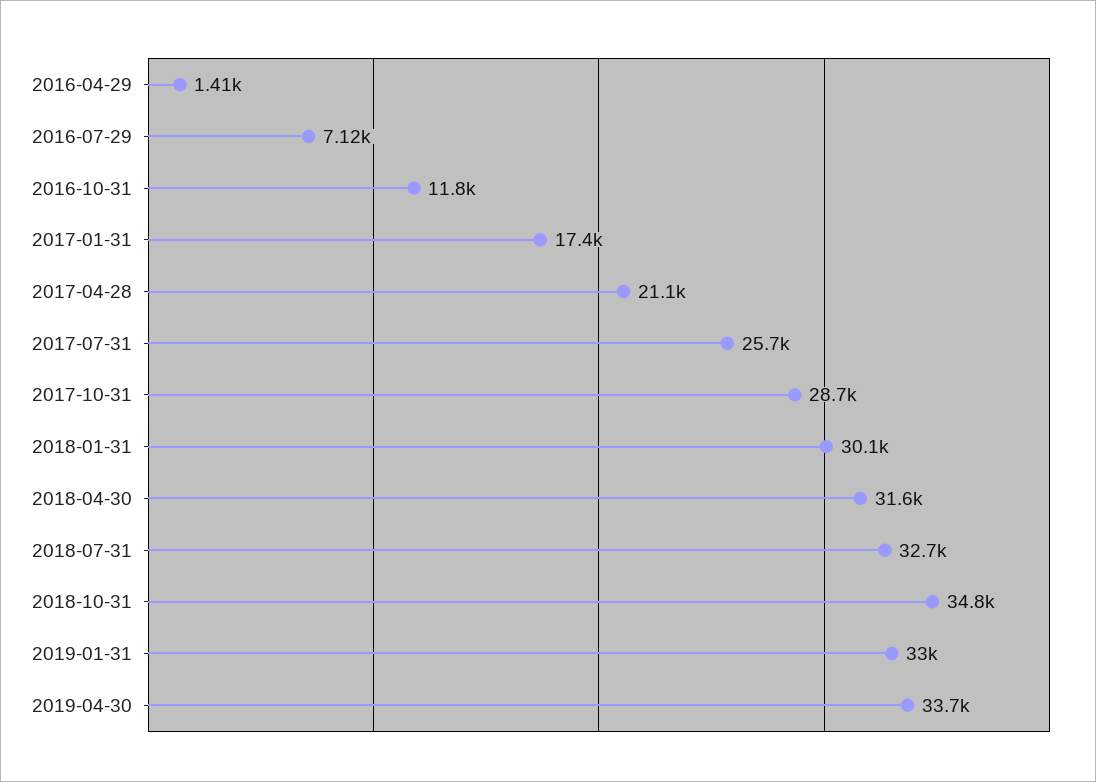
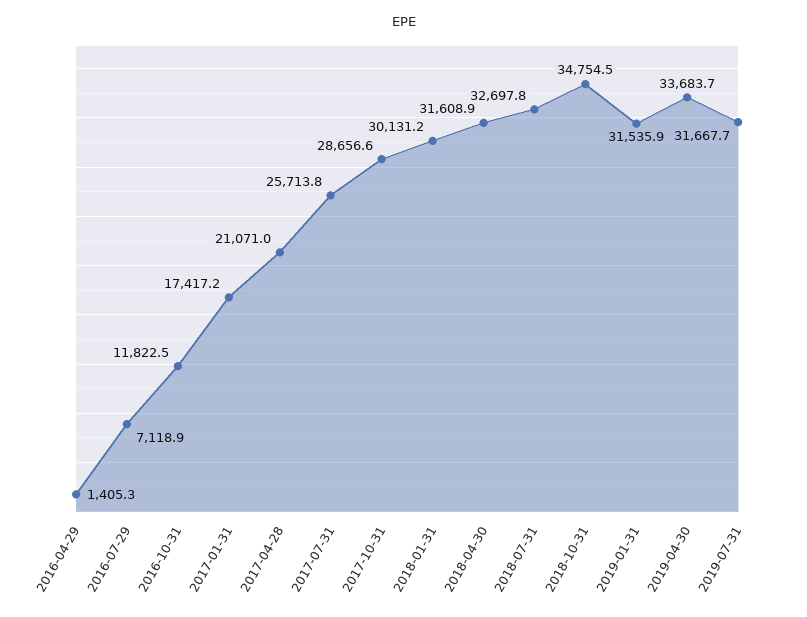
2019-01-31: 33000 -> 31535.9
2019-07-31: none -> 31667.7

